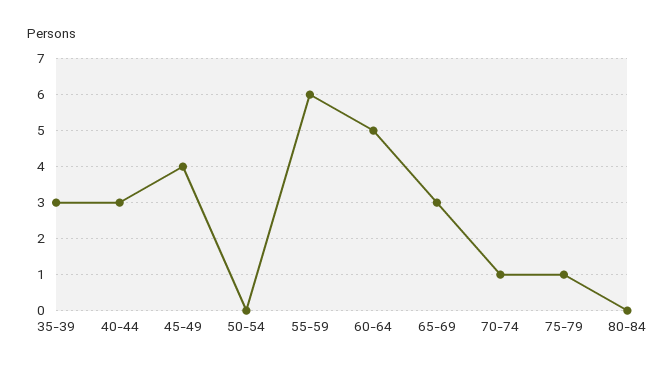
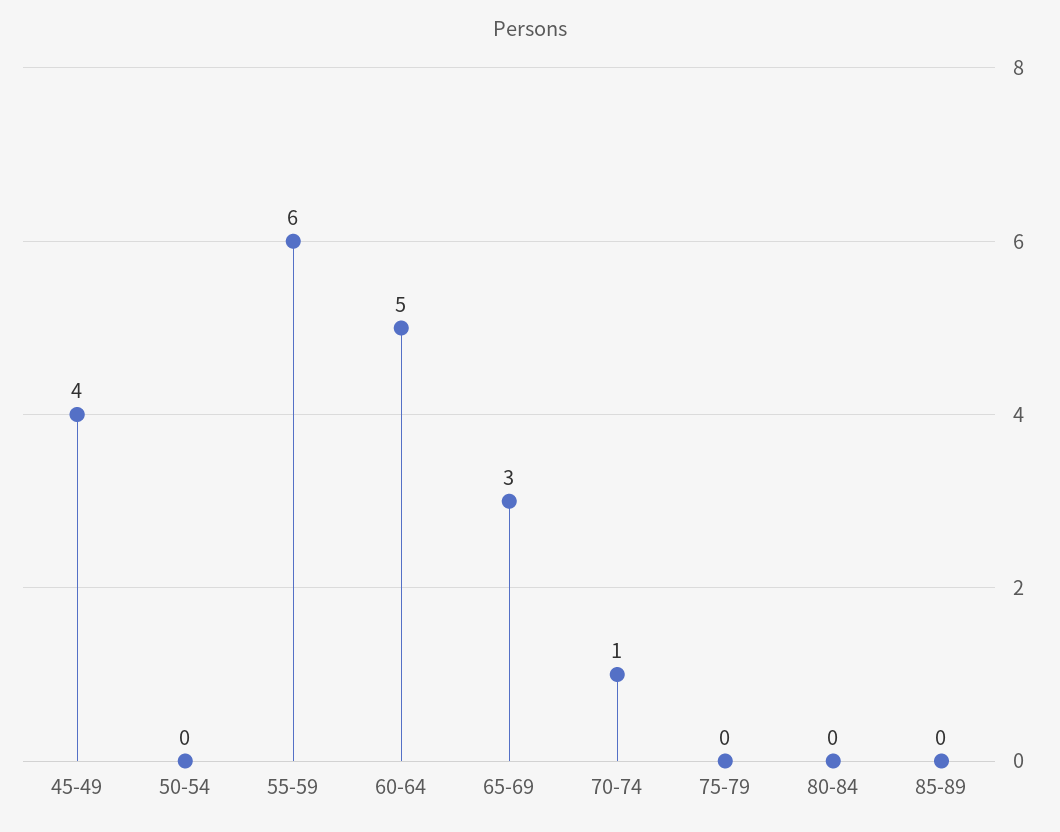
35-39: 3 -> none
40-44: 3 -> none
75-79: 1 -> 0
85-89: none -> 0

